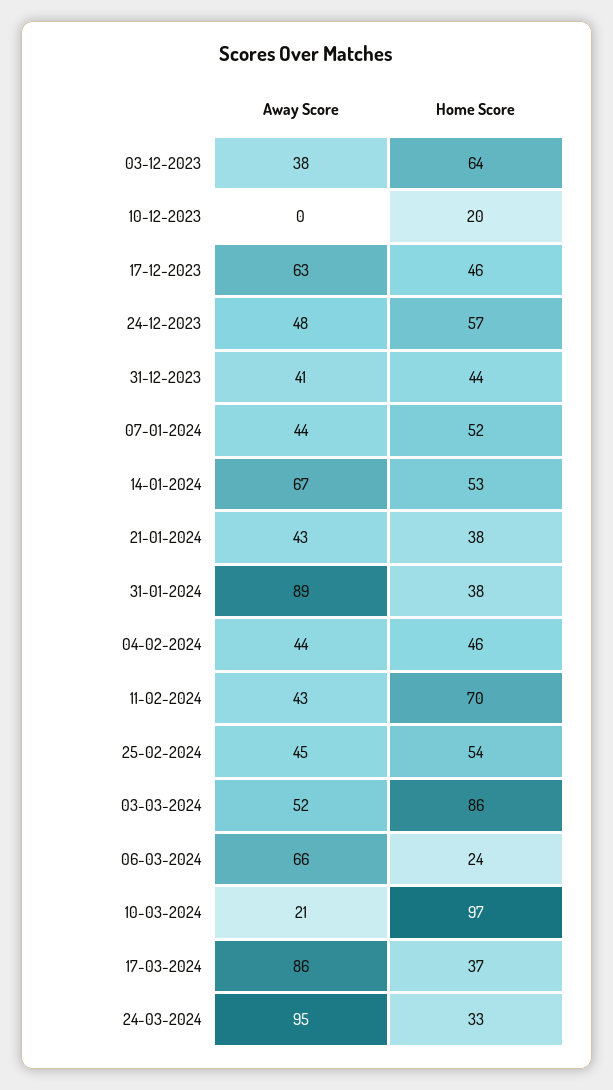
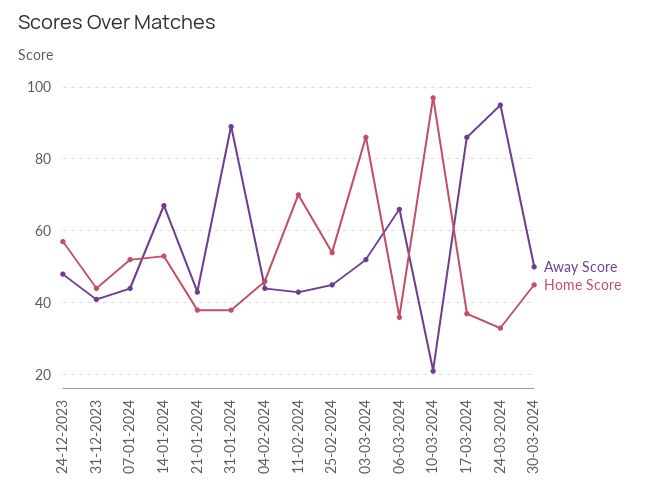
Away Score, 03-12-2023: 38 -> none
Home Score, 03-12-2023: 64 -> none
Away Score, 10-12-2023: 0 -> none
Home Score, 10-12-2023: 20 -> none
Away Score, 17-12-2023: 63 -> none
Home Score, 17-12-2023: 46 -> none
Home Score, 06-03-2024: 24 -> 35
Away Score, 30-03-2024: none -> 50
Home Score, 30-03-2024: none -> 45

